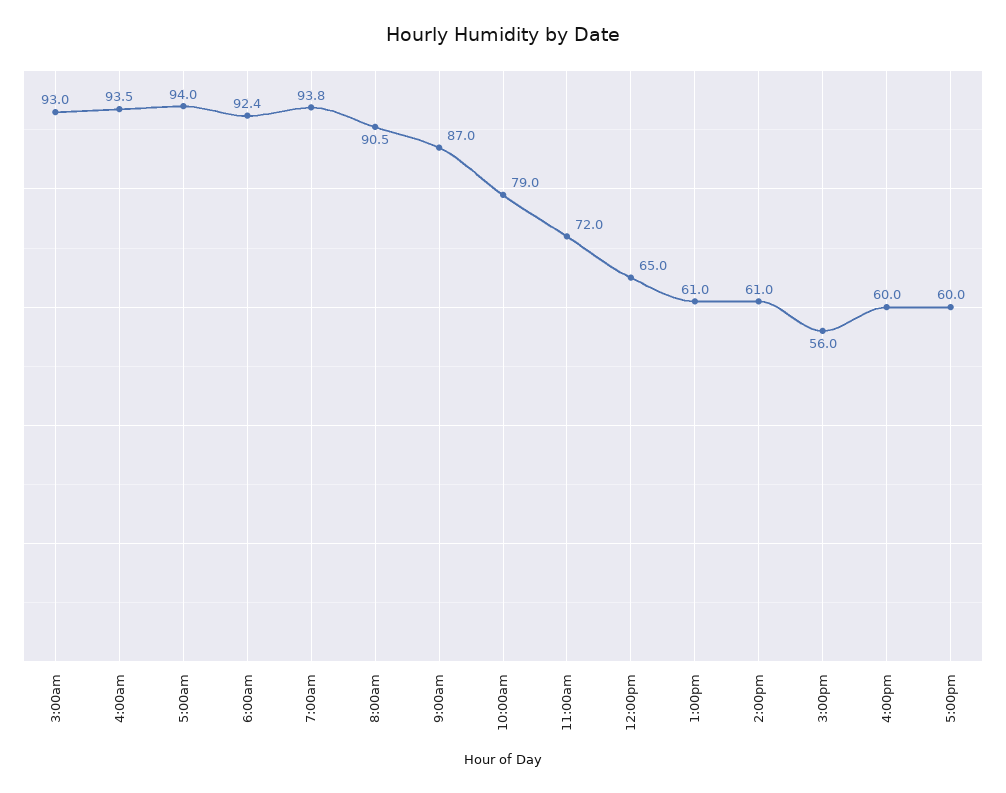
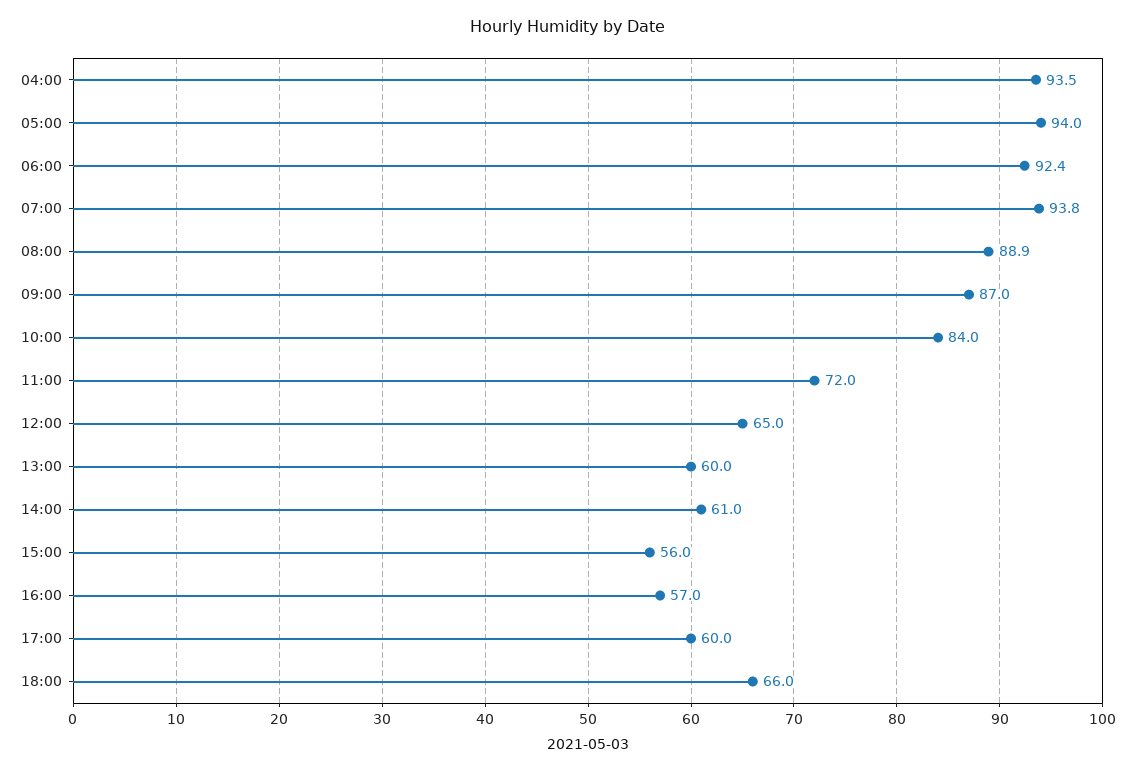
3:00am: 93 -> none
8:00am: 90.5 -> 88.9
10:00am: 79 -> 84
1:00pm: 61 -> 60
4:00pm: 60 -> 57
18:00: none -> 66

